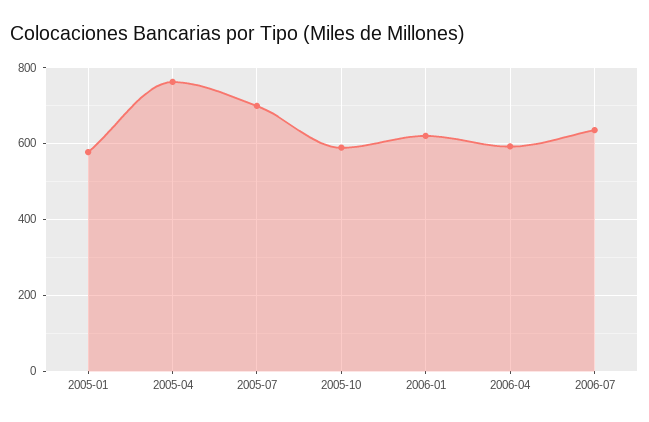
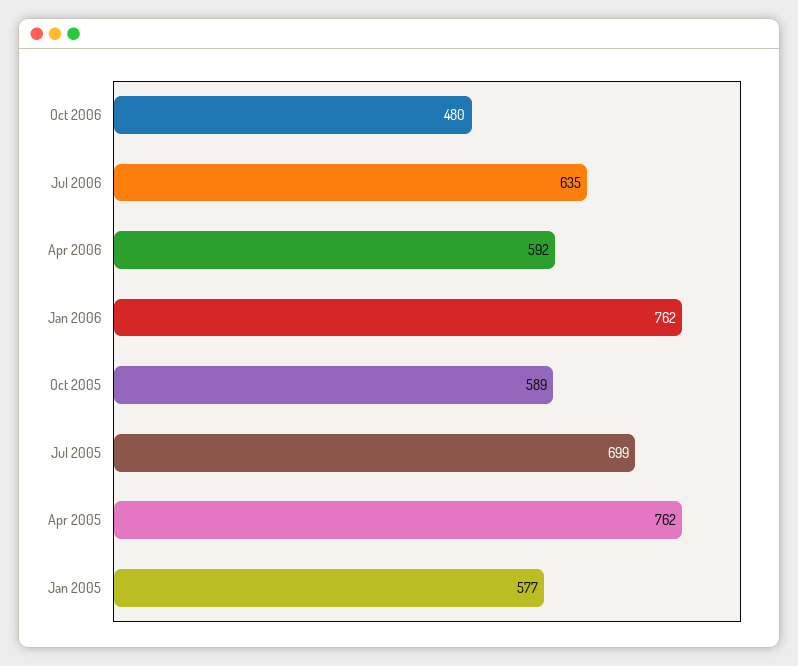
2006-01: 620 -> 762
Oct 2006: none -> 480

